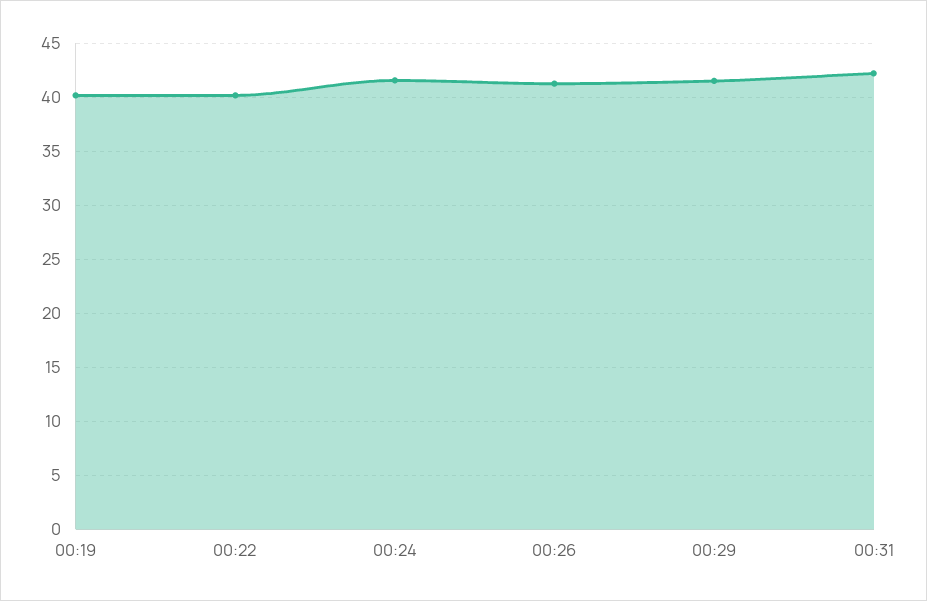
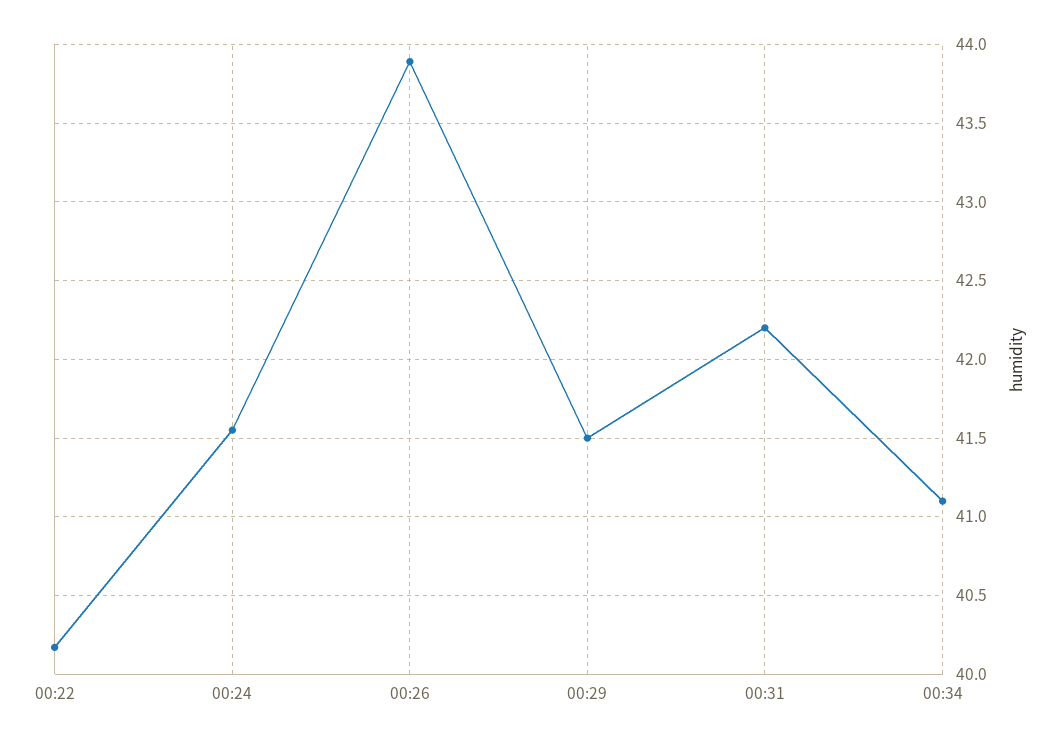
00:19: 40 -> none
00:26: 41 -> 43.9
00:34: none -> 41.1

